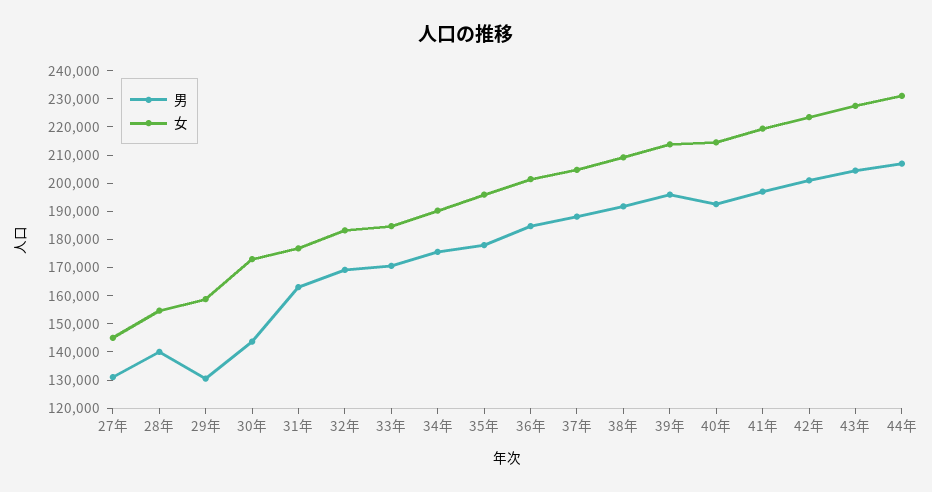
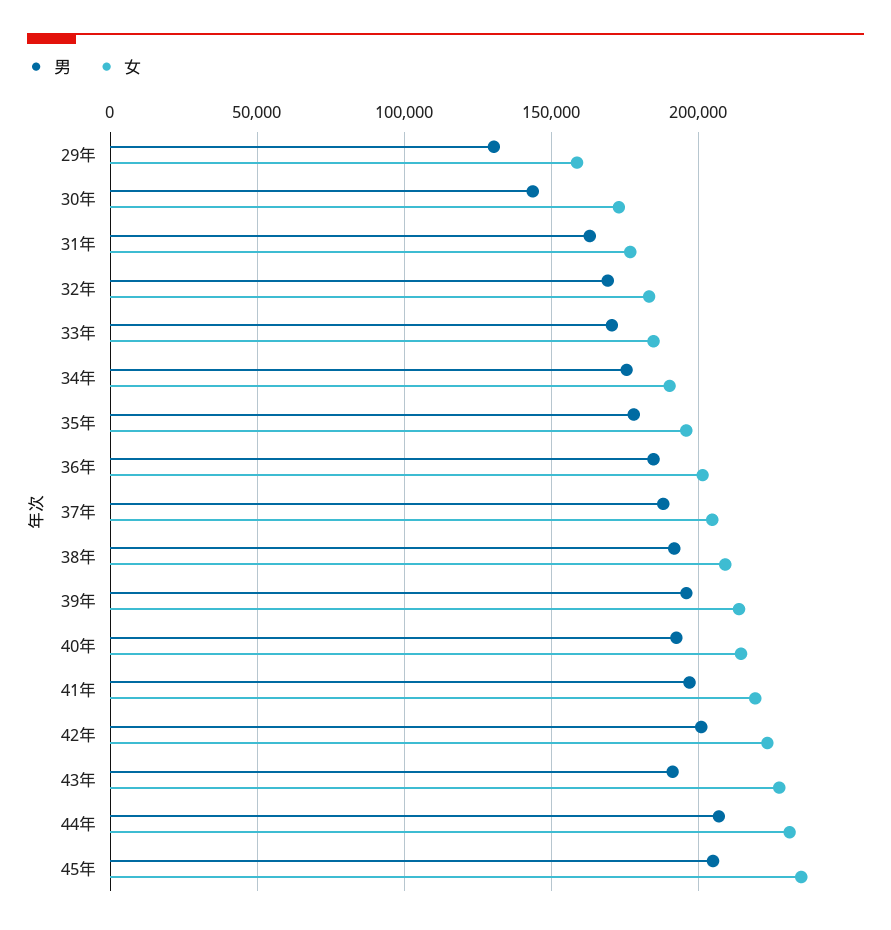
男, 27年: 130000 -> none
女, 27年: 145000 -> none
男, 28年: 140000 -> none
女, 28年: 155000 -> none
男, 43年: 205000 -> 190000
男, 45年: none -> 205000
女, 45年: none -> 235000

